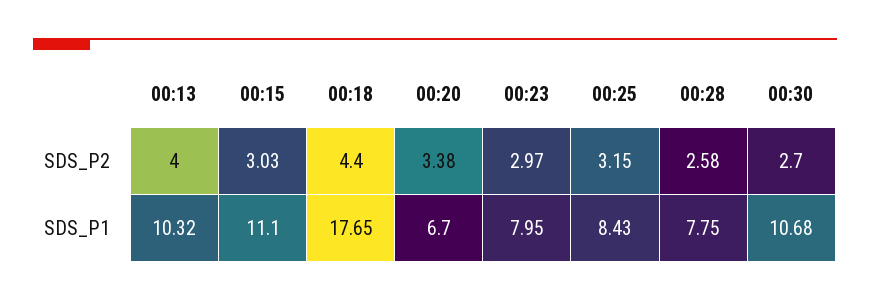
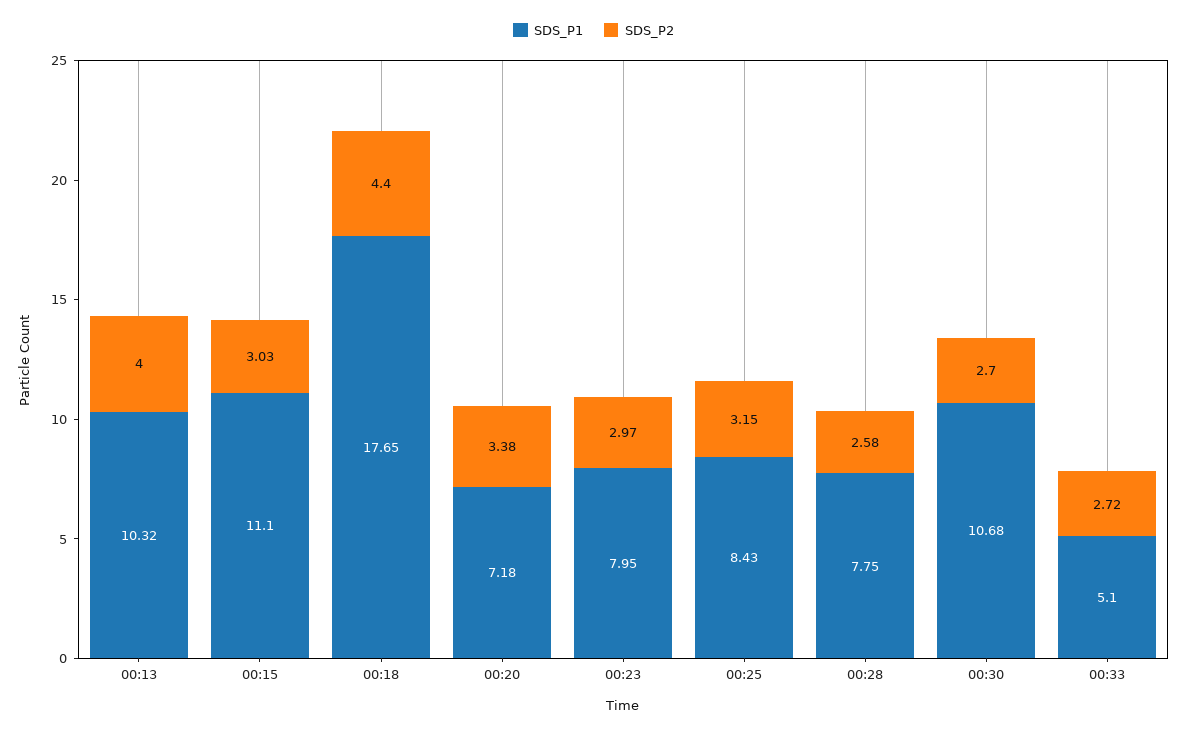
SDS_P1, 00:20: 6.7 -> 7.18
SDS_P1, 00:33: none -> 5.1
SDS_P2, 00:33: none -> 2.72

